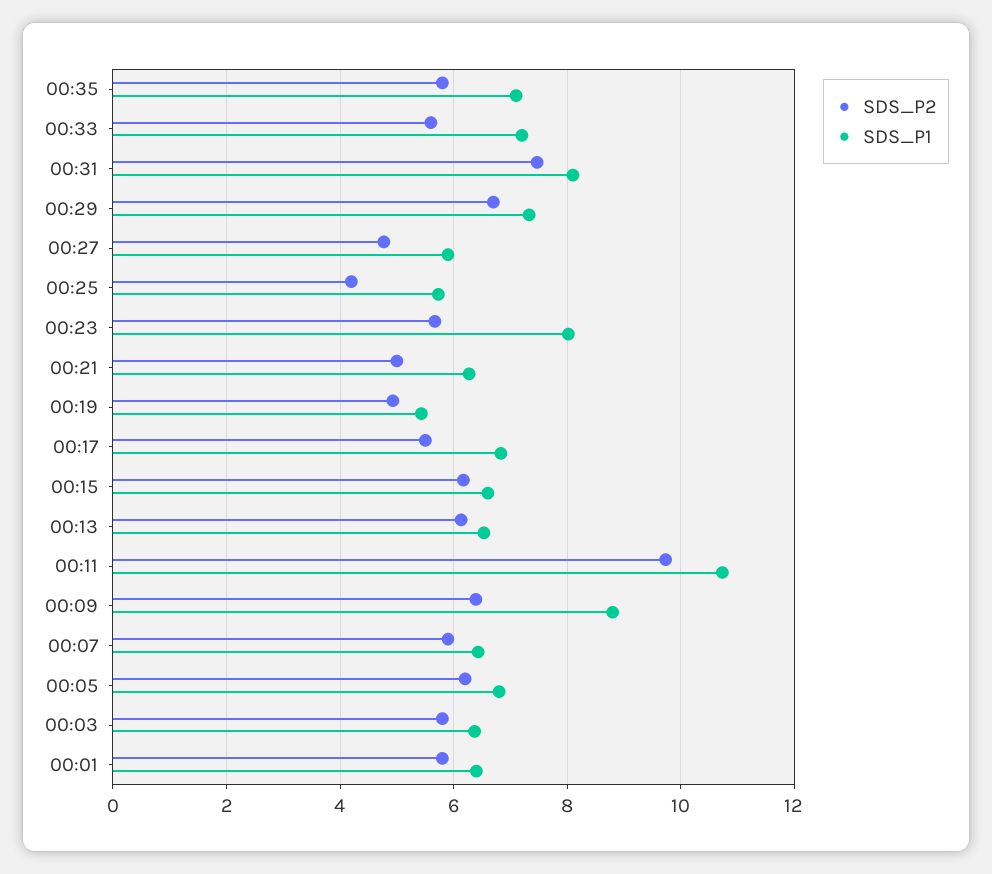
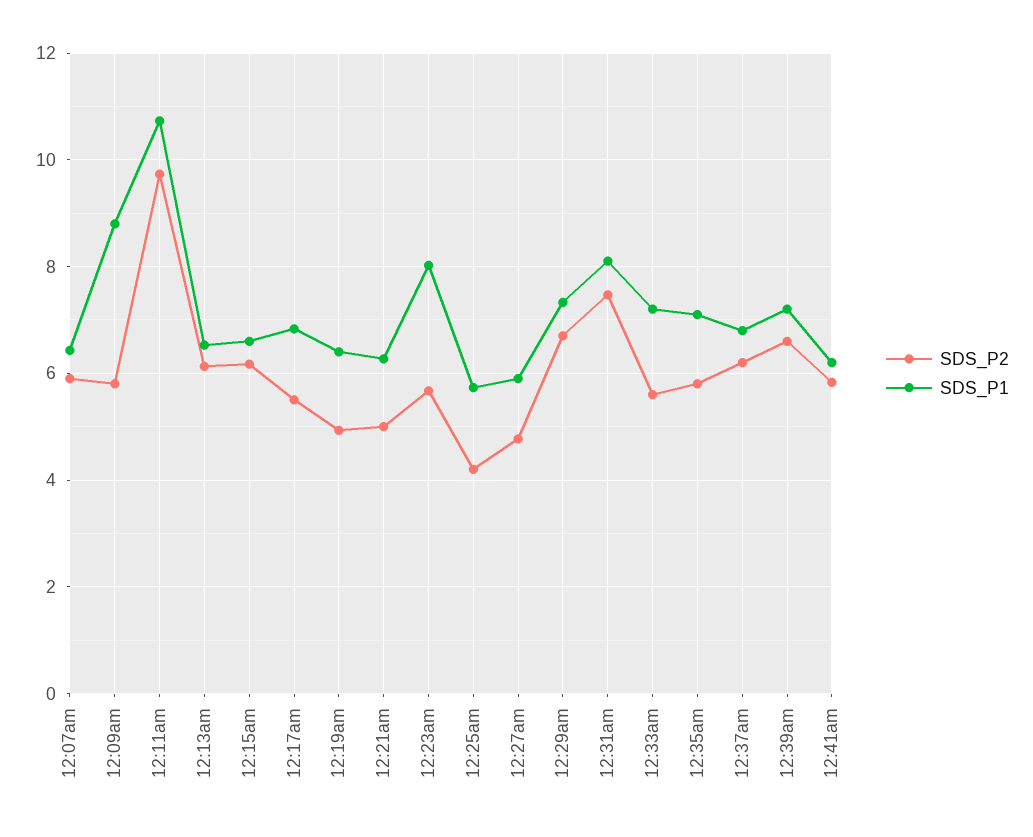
SDS_P1, 00:19: 5.4 -> 6.4
SDS_P2, 00:09: 6.4 -> 5.8
SDS_P2, 00:05: 6.2 -> none
SDS_P1, 00:05: 6.8 -> none
SDS_P2, 00:03: 5.8 -> none
SDS_P1, 00:03: 6.4 -> none
SDS_P2, 00:01: 5.8 -> none
SDS_P1, 00:01: 6.4 -> none
SDS_P2, 12:37am: none -> 6.2
SDS_P1, 12:37am: none -> 6.8
SDS_P2, 12:39am: none -> 6.6
SDS_P1, 12:39am: none -> 7.2
SDS_P2, 12:41am: none -> 5.8
SDS_P1, 12:41am: none -> 6.2

